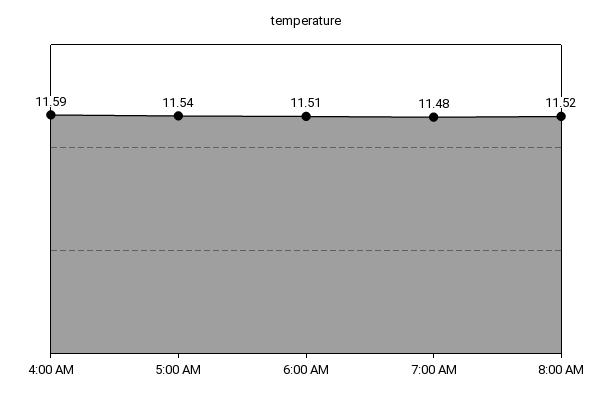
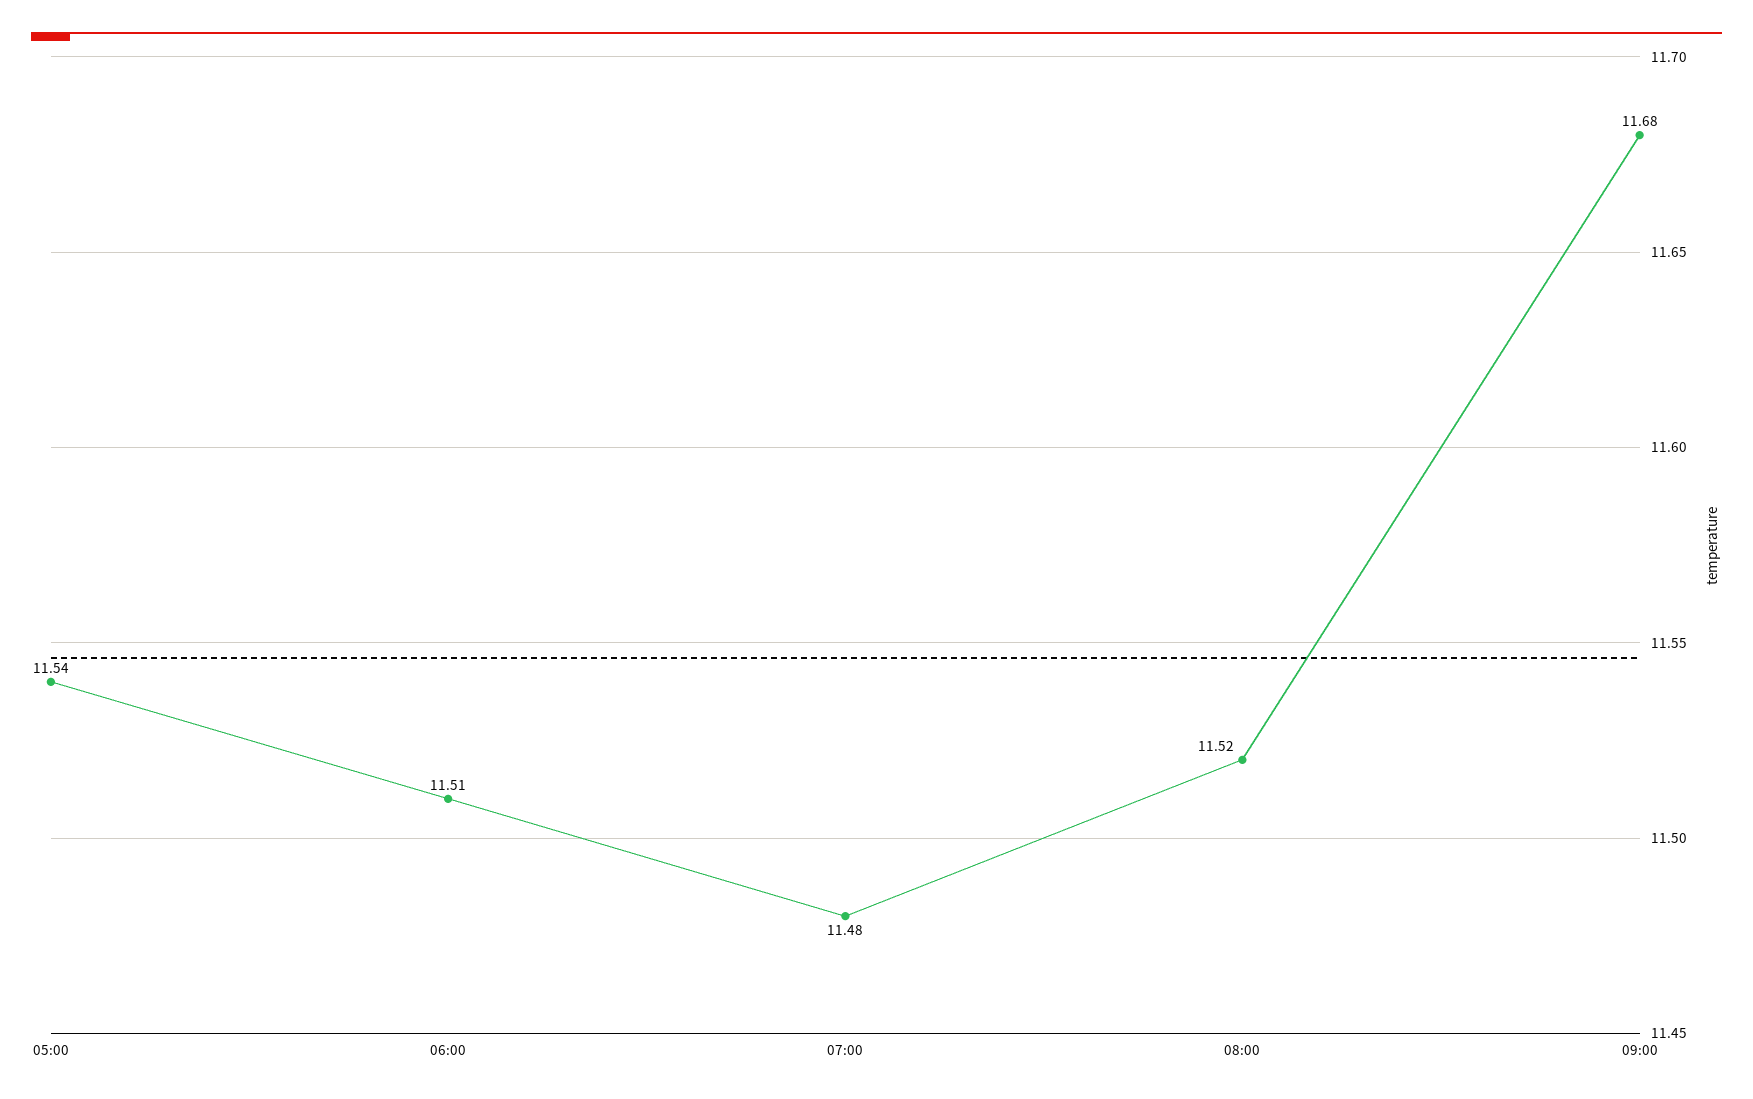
4:00 AM: 11.59 -> none
09:00: none -> 11.68

